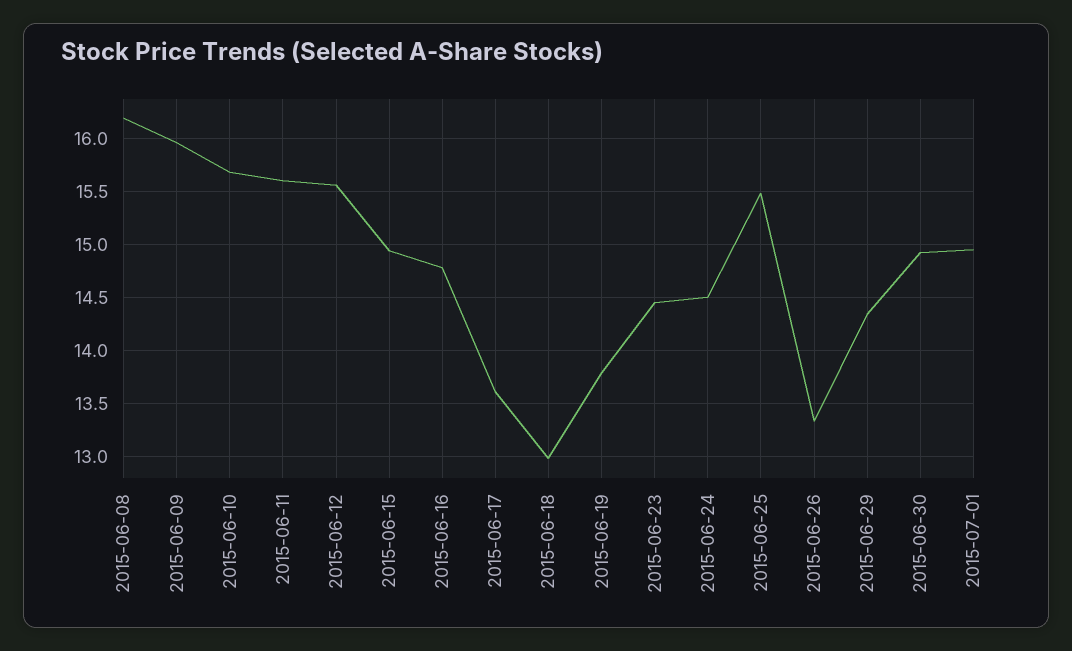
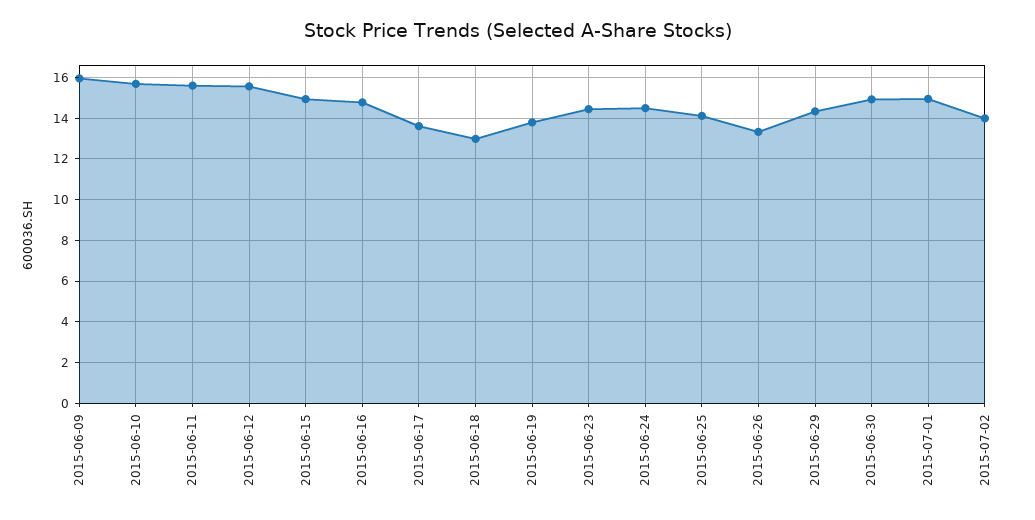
2015-06-08: 16.2 -> none
2015-06-25: 15.5 -> 14
2015-07-02: none -> 14

